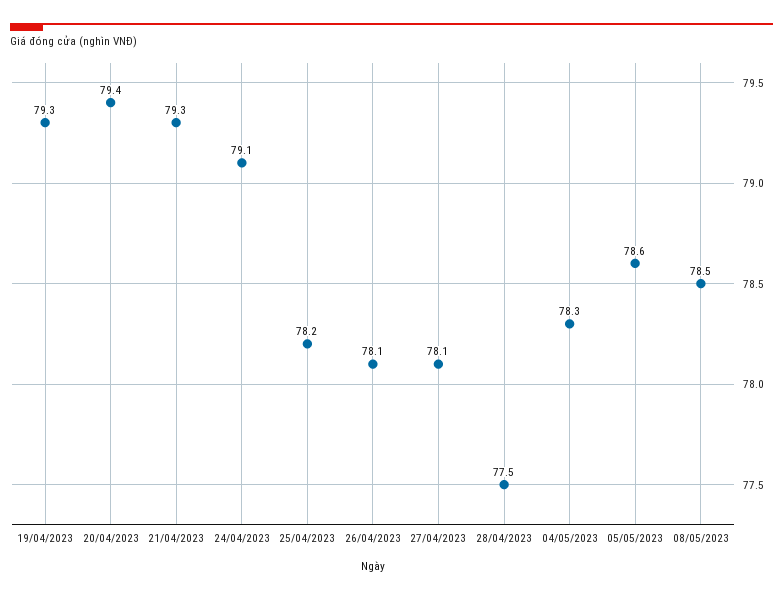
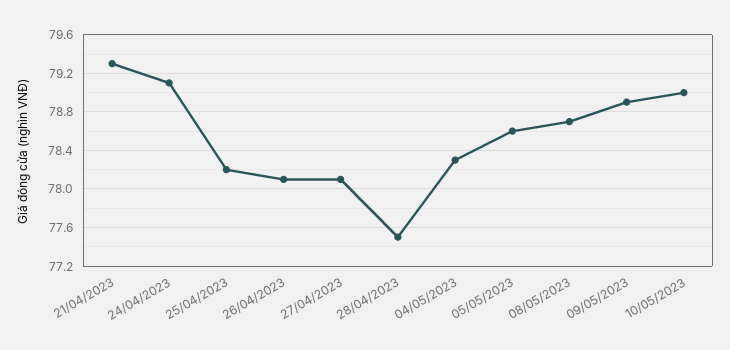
19/04/2023: 79.3 -> none
20/04/2023: 79.4 -> none
08/05/2023: 78.5 -> 78.7
09/05/2023: none -> 78.9
10/05/2023: none -> 79

